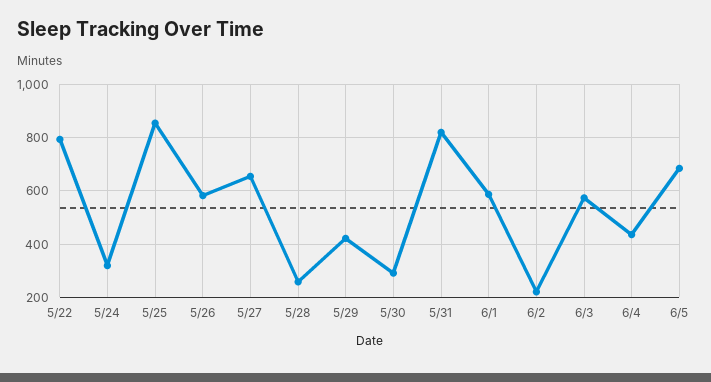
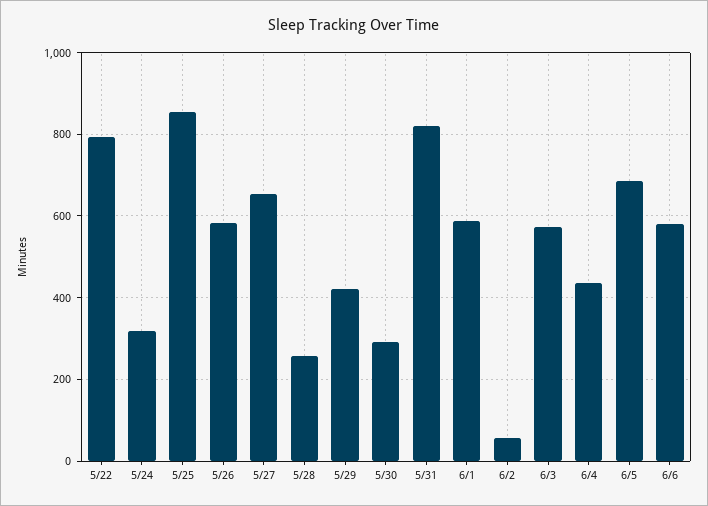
6/2: 225 -> 60
6/6: none -> 580

